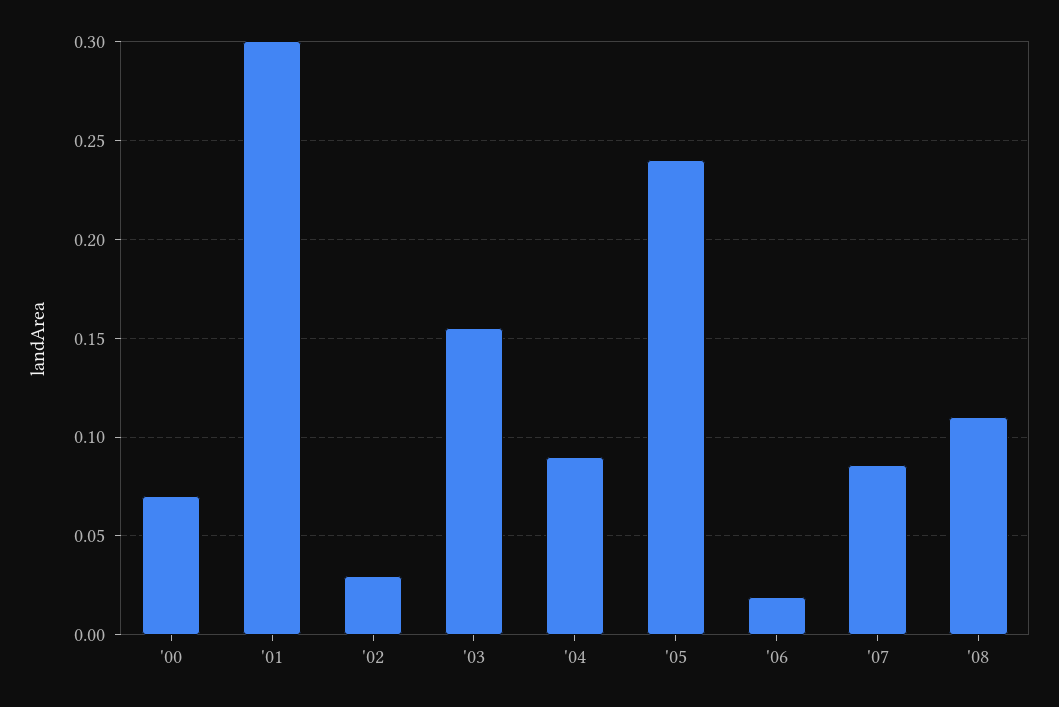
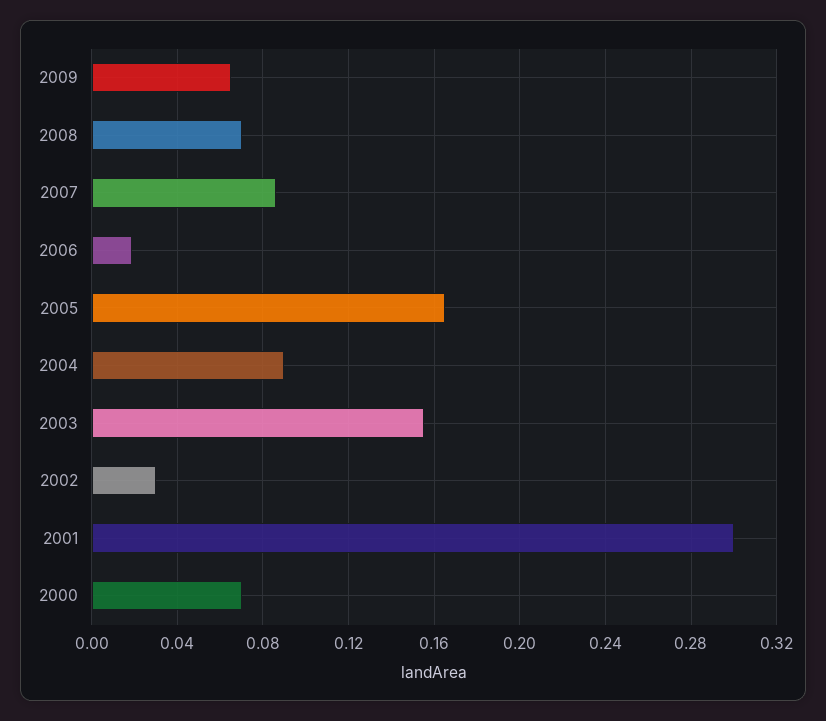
'05: 0.24 -> 0.165
'08: 0.11 -> 0.07
2009: none -> 0.065

